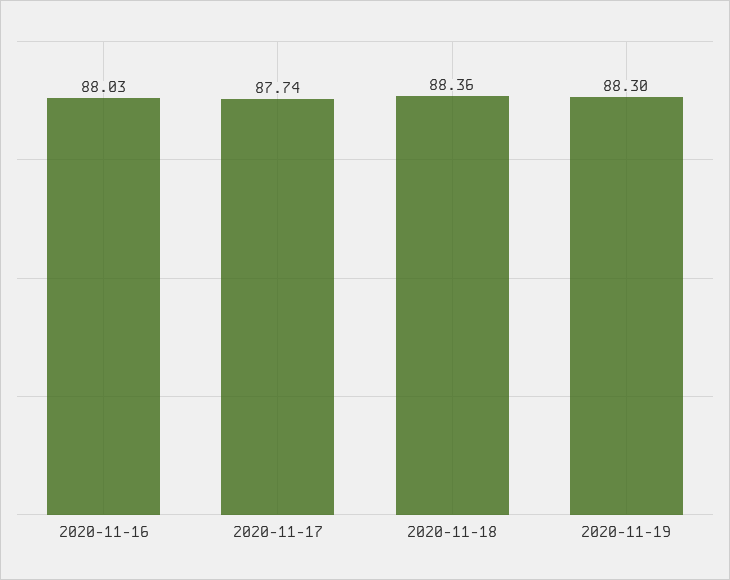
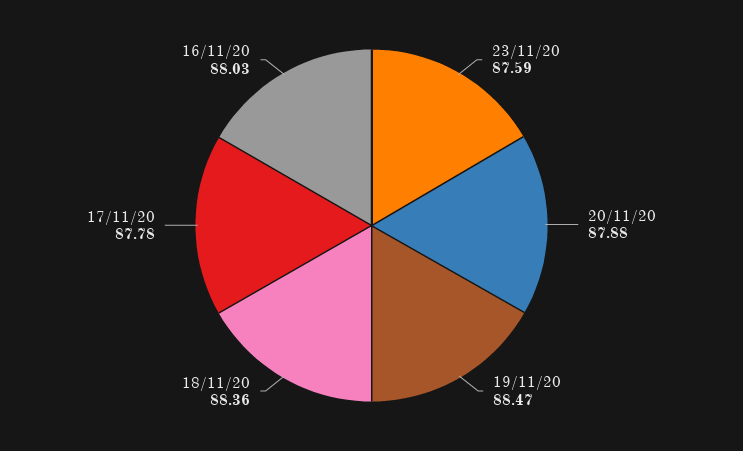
2020-11-17: 87.74 -> 87.78
2020-11-19: 88.3 -> 88.47
23/11/20: none -> 87.59
20/11/20: none -> 87.88

